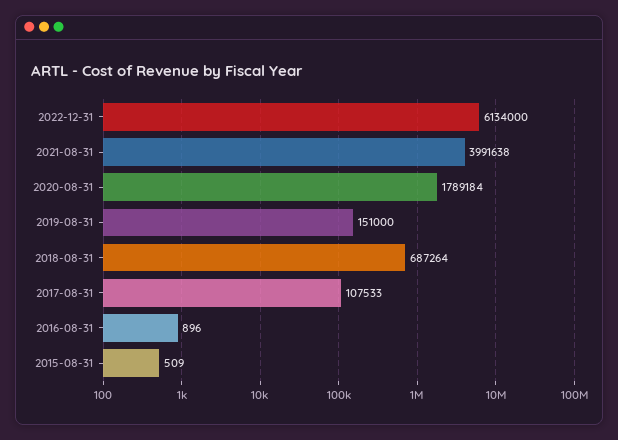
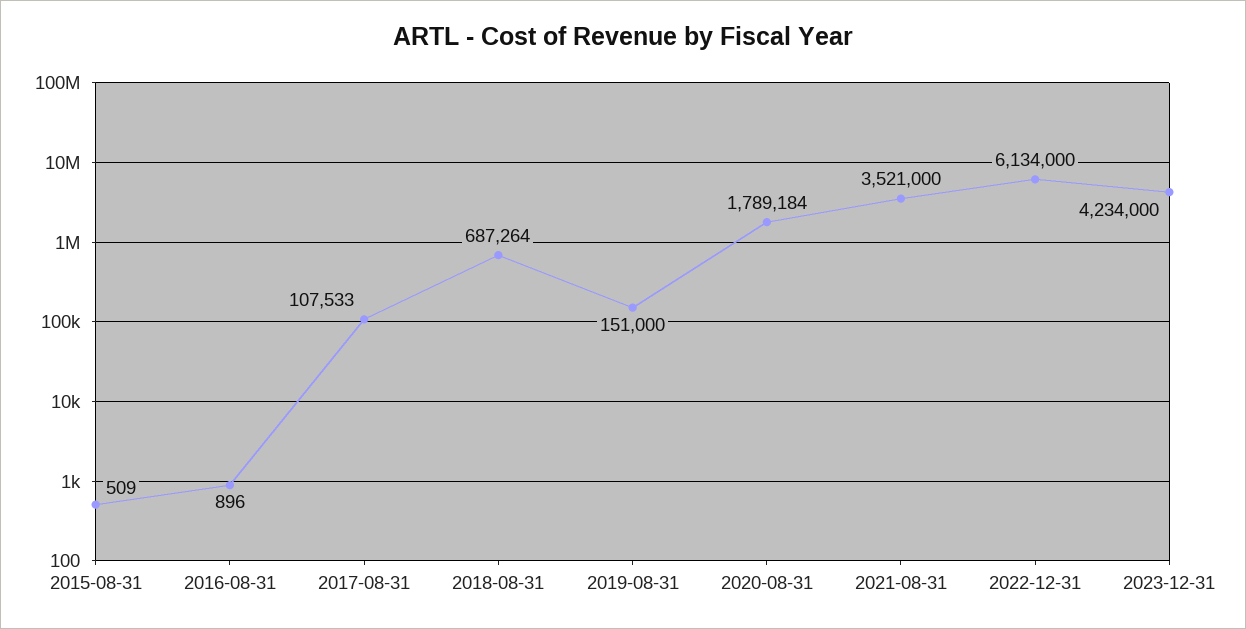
2021-08-31: 3991638 -> 3521000
2023-12-31: none -> 4234000

